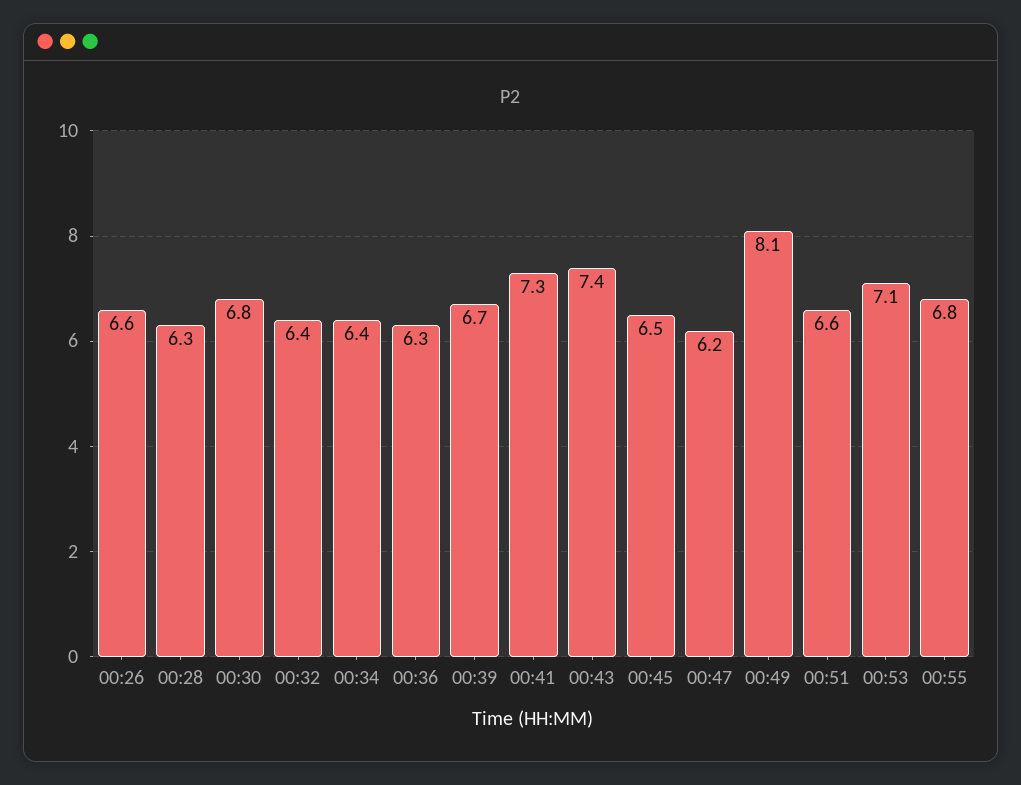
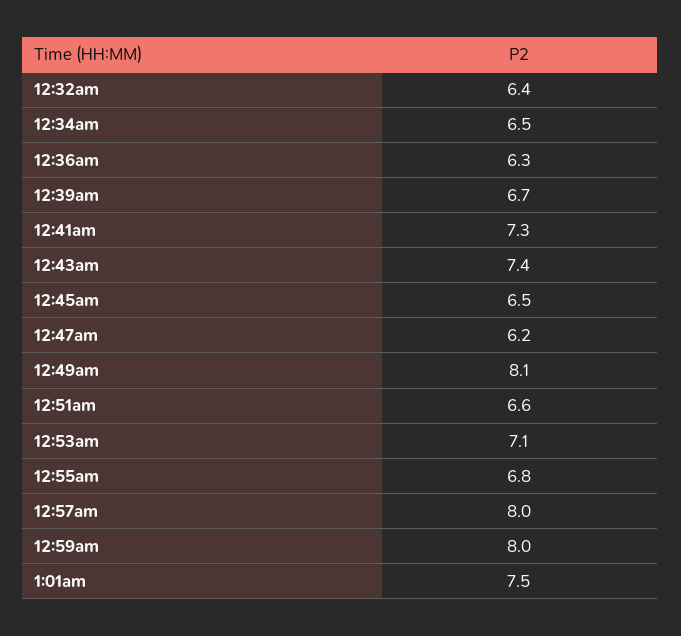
00:26: 6.6 -> none
00:28: 6.3 -> none
00:30: 6.8 -> none
00:34: 6.4 -> 6.5
12:57am: none -> 8
12:59am: none -> 8
1:01am: none -> 7.5

